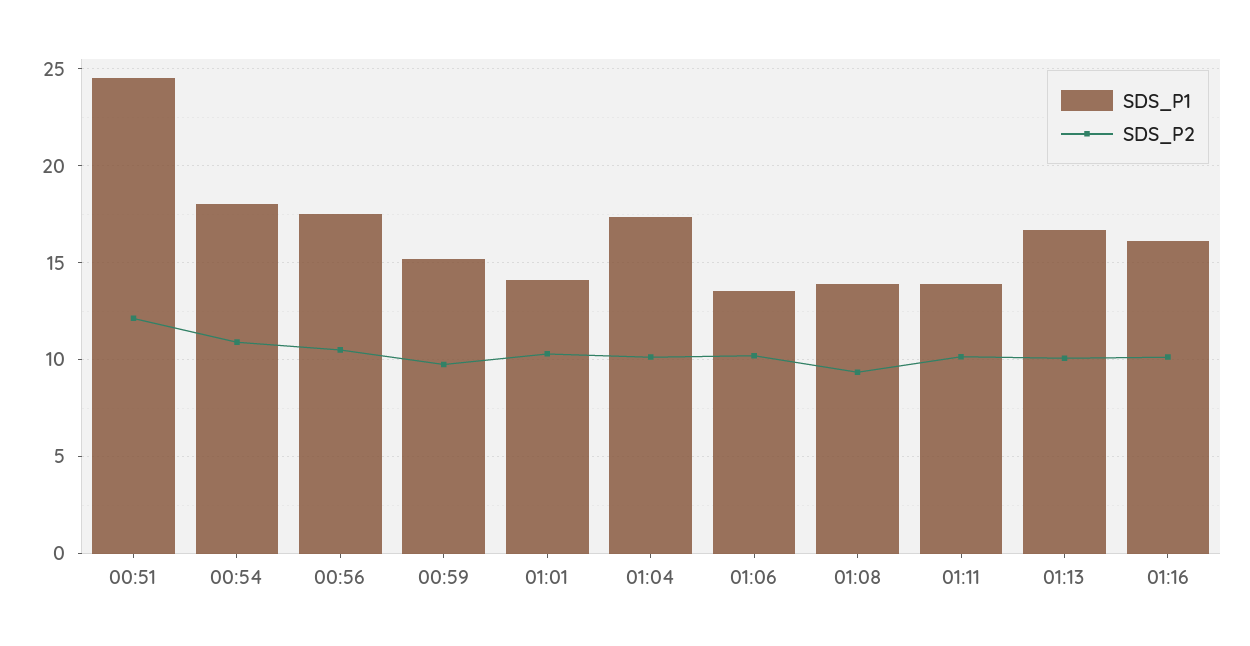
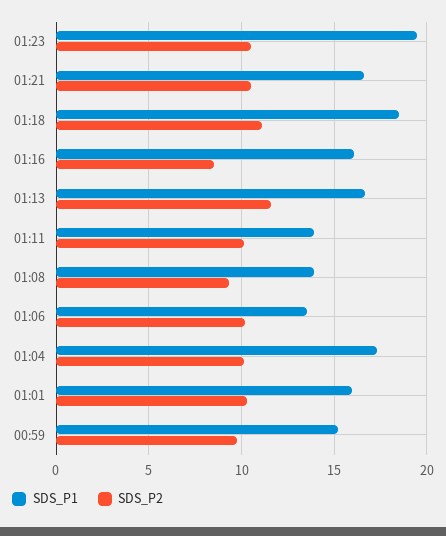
SDS_P1, 00:51: 24.5 -> none
SDS_P2, 00:51: 12 -> none
SDS_P1, 00:54: 18 -> none
SDS_P2, 00:54: 11 -> none
SDS_P1, 00:56: 17.5 -> none
SDS_P2, 00:56: 10.5 -> none
SDS_P1, 01:01: 14 -> 16
SDS_P2, 01:13: 10 -> 11.5
SDS_P2, 01:16: 10 -> 8.5
SDS_P1, 01:23: none -> 19.5
SDS_P2, 01:23: none -> 10.5
SDS_P1, 01:21: none -> 16.5
SDS_P2, 01:21: none -> 10.5
SDS_P1, 01:18: none -> 18.5
SDS_P2, 01:18: none -> 11

